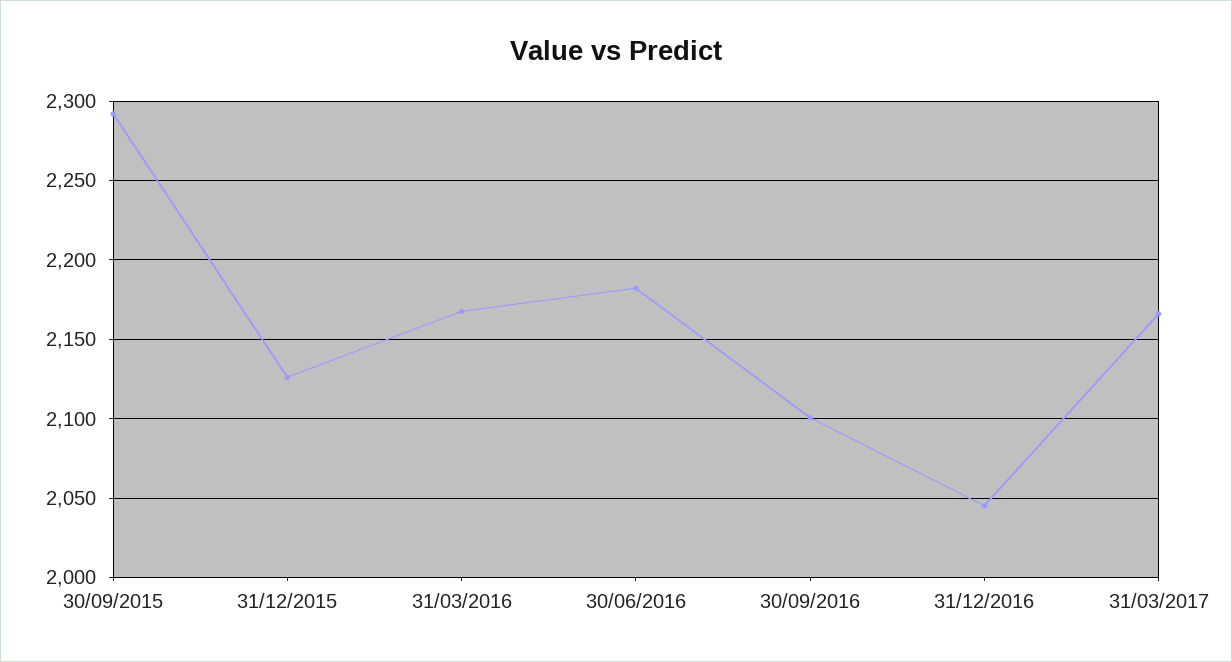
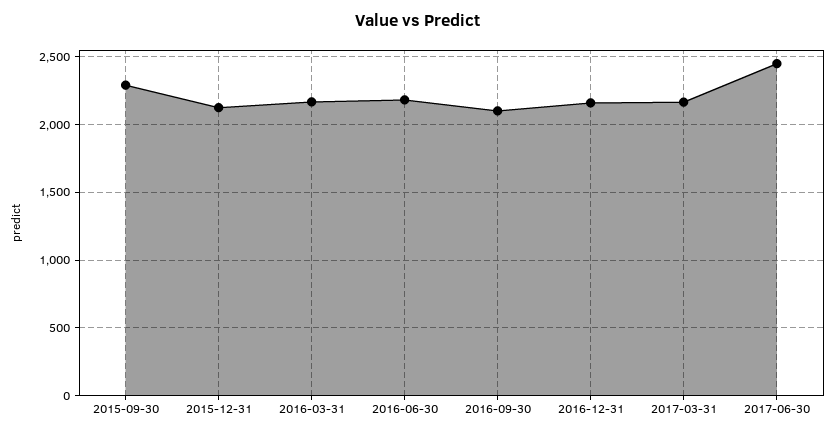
31/12/2016: 2045 -> 2150
2017-06-30: none -> 2450

